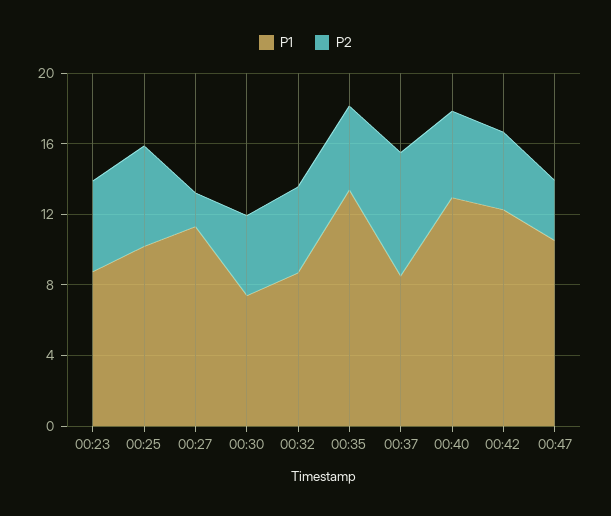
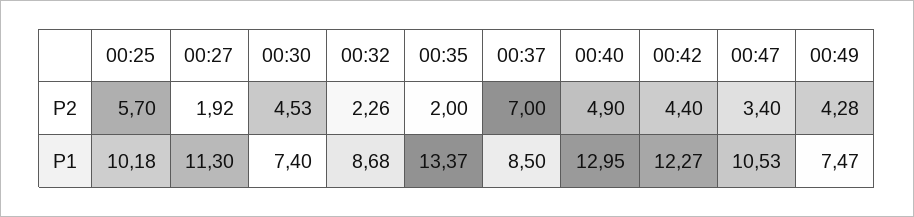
P1, 00:23: 9 -> none
P2, 00:23: 5 -> none
P2, 00:32: 5 -> 2.26
P2, 00:35: 5 -> 2
P2, 00:49: none -> 4.28
P1, 00:49: none -> 7.47

